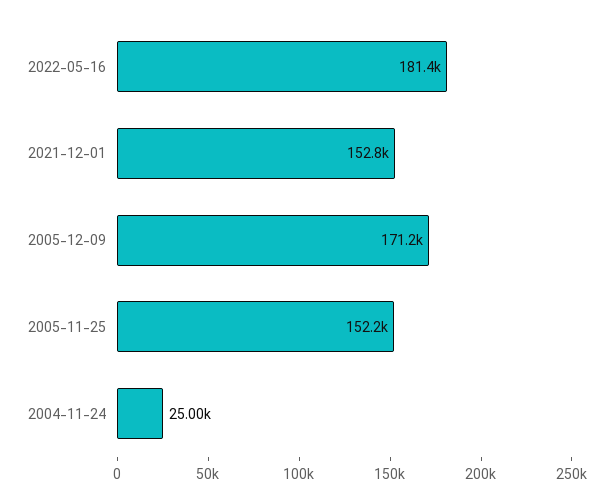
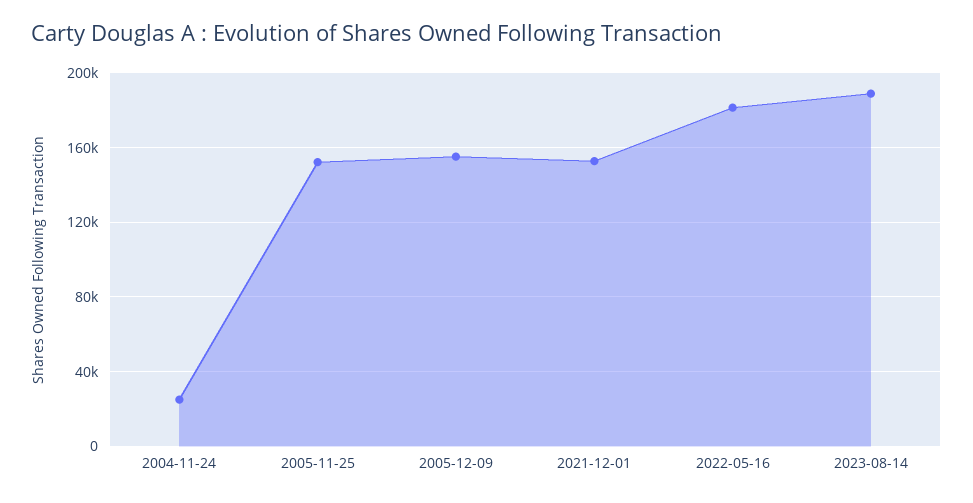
2005-12-09: 171200 -> 155000
2023-08-14: none -> 190000

